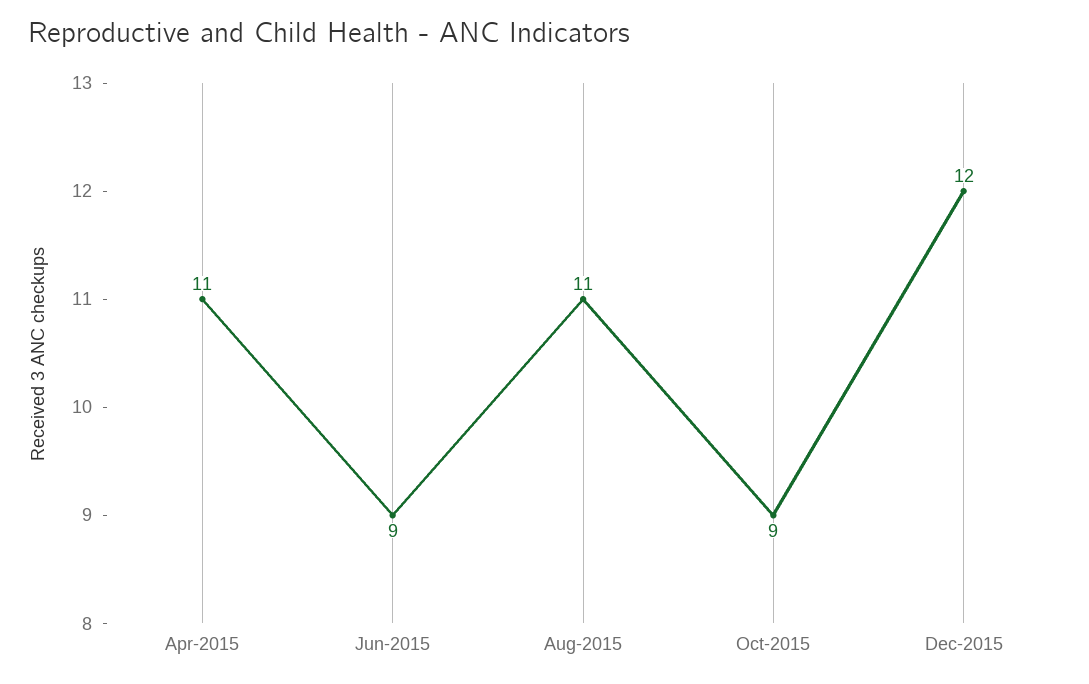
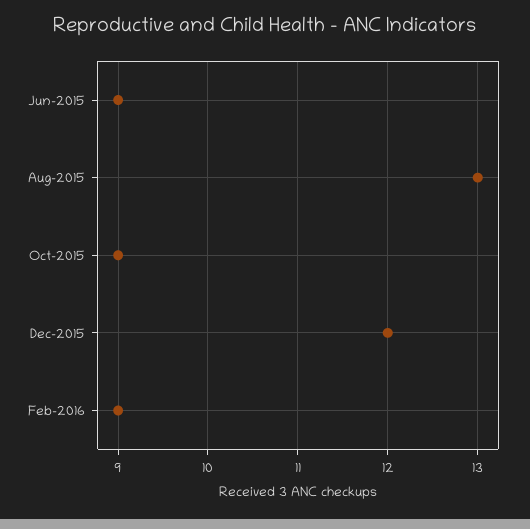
Apr-2015: 11 -> none
Aug-2015: 11 -> 13
Feb-2016: none -> 9

